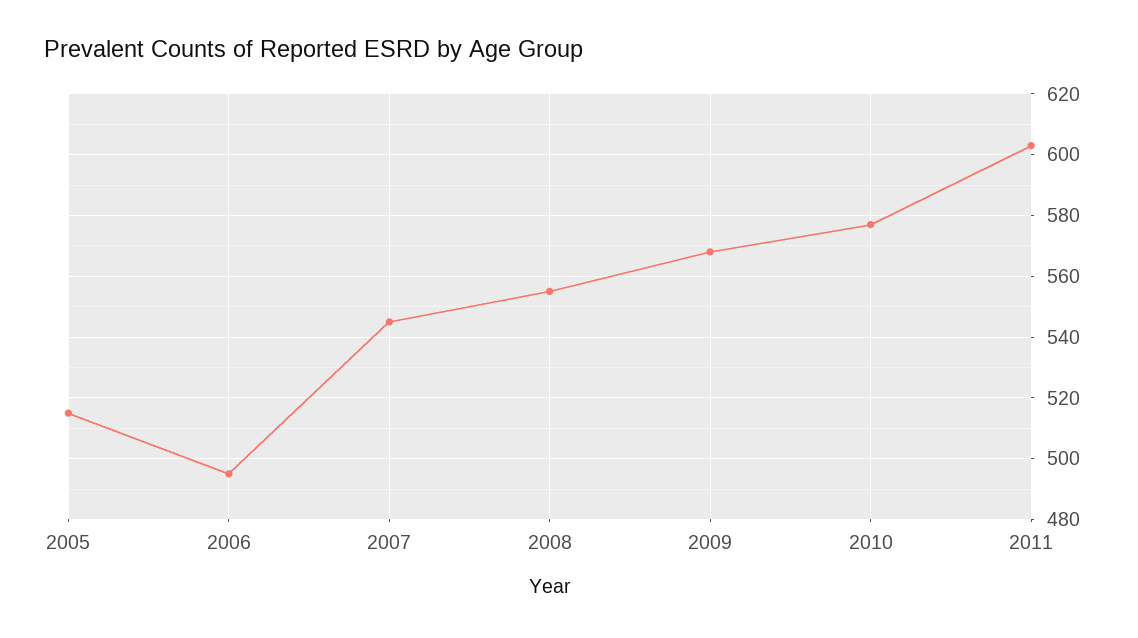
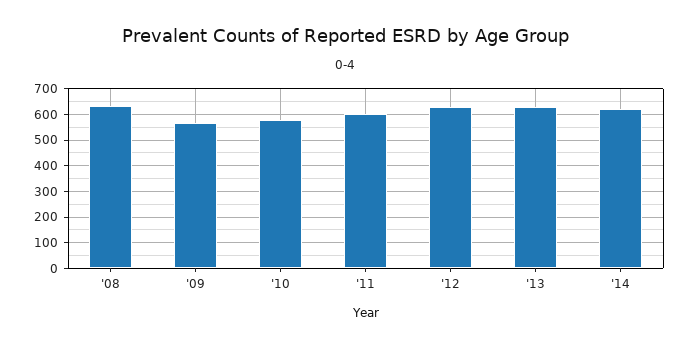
2005: 515 -> none
2006: 495 -> none
2007: 545 -> none
2008: 555 -> 625
'12: none -> 625
'13: none -> 625
'14: none -> 625

